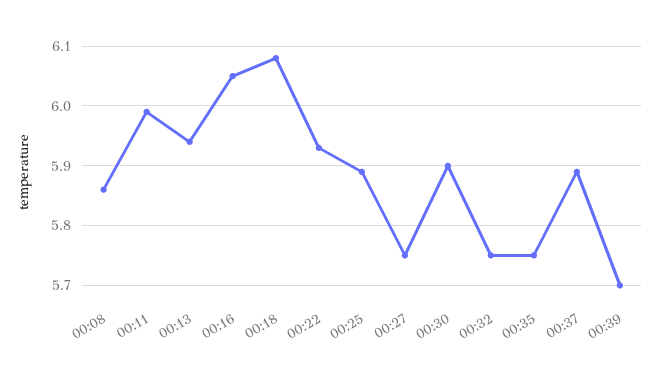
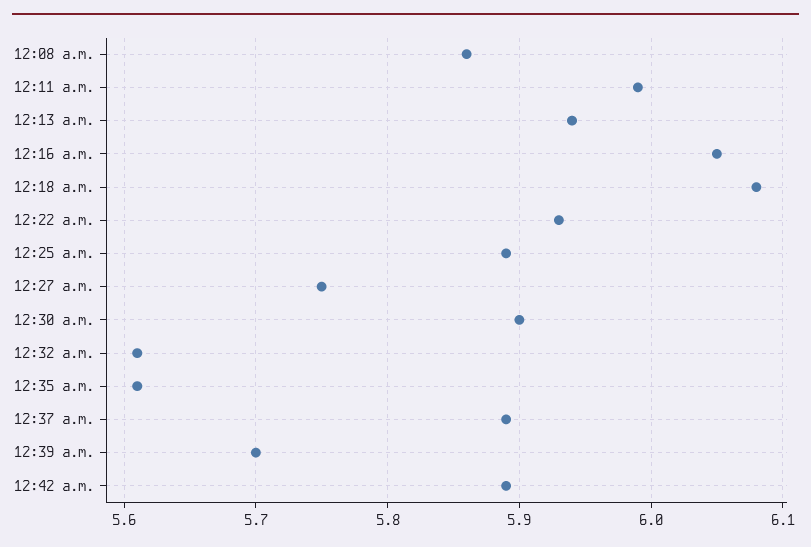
00:32: 5.75 -> 5.61
00:35: 5.75 -> 5.61
12:42 a.m.: none -> 5.89

